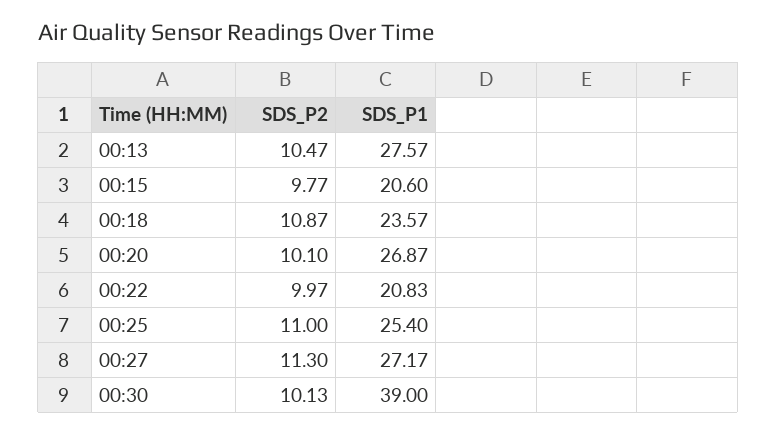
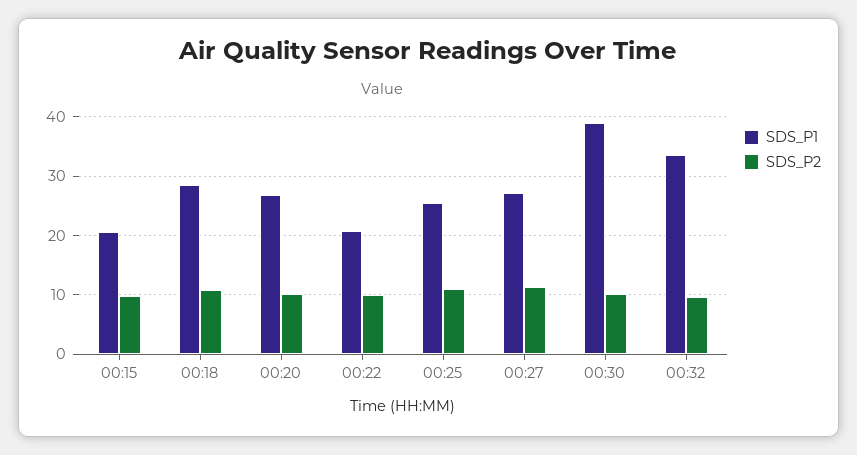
SDS_P2, 00:13: 10.47 -> none
SDS_P1, 00:13: 27.57 -> none
SDS_P1, 00:18: 23.57 -> 28
SDS_P1, 00:32: none -> 34
SDS_P2, 00:32: none -> 10

